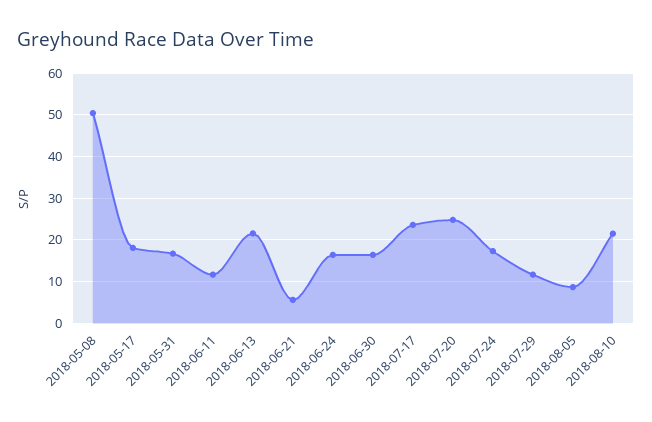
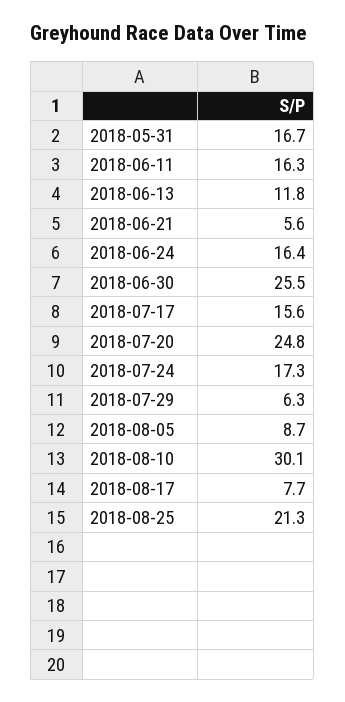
2018-05-08: 50 -> none
2018-05-17: 18 -> none
2018-06-11: 12 -> 16.3
2018-06-13: 22 -> 11.8
2018-06-30: 16 -> 25.5
2018-07-17: 24 -> 15.6
2018-07-29: 12 -> 6.3
2018-08-10: 22 -> 30.1
2018-08-17: none -> 7.7
2018-08-25: none -> 21.3

